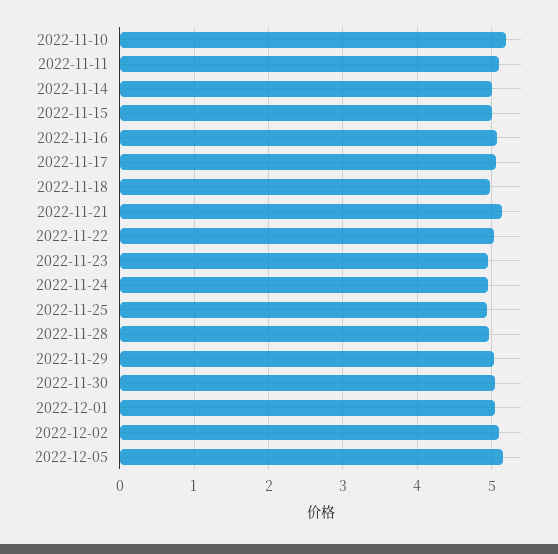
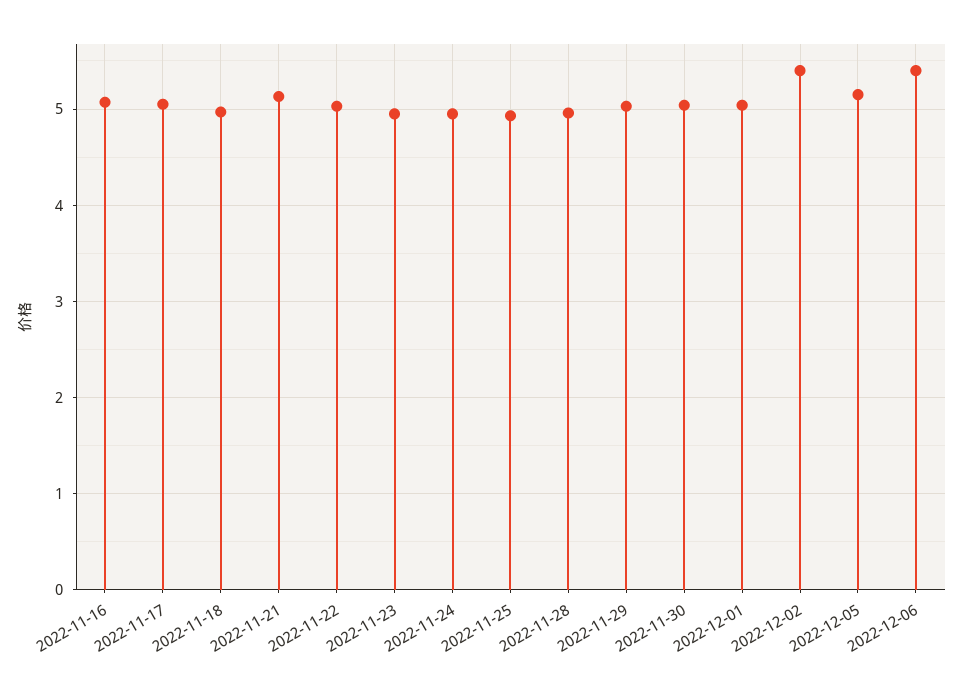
2022-11-10: 5.2 -> none
2022-11-11: 5.1 -> none
2022-11-14: 5 -> none
2022-11-15: 5 -> none
2022-12-02: 5.1 -> 5.4
2022-12-06: none -> 5.4

